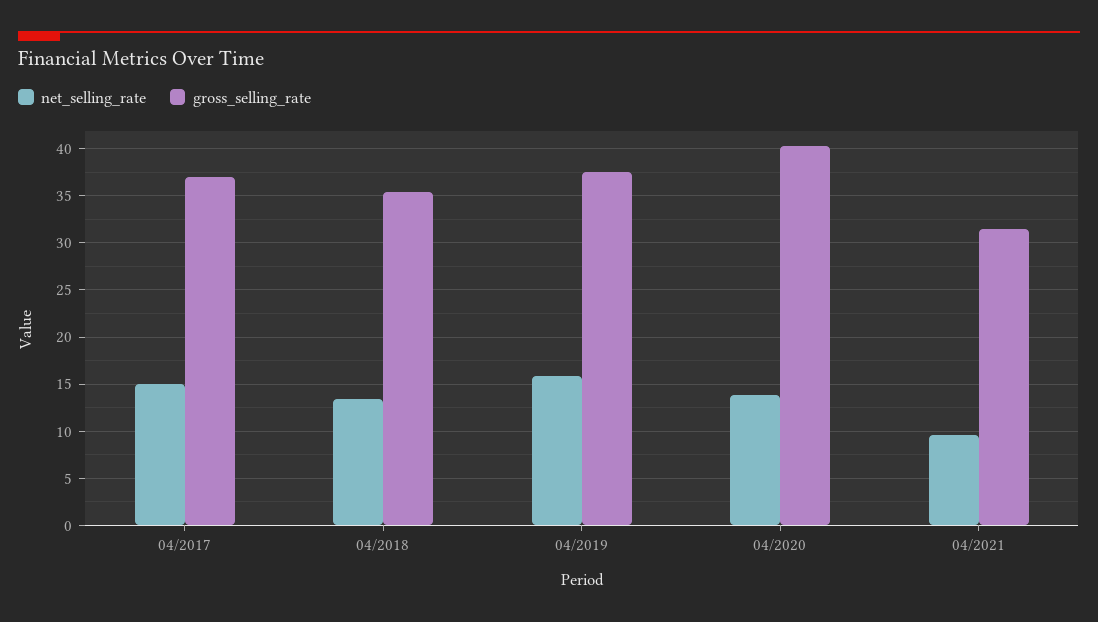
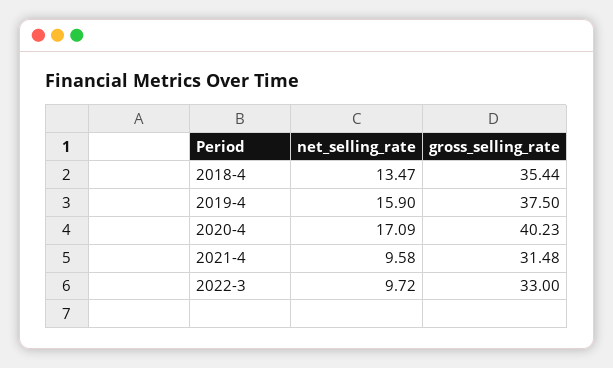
net_selling_rate, 04/2017: 15 -> none
gross_selling_rate, 04/2017: 37 -> none
net_selling_rate, 04/2020: 14 -> 17.09
net_selling_rate, 2022-3: none -> 9.72
gross_selling_rate, 2022-3: none -> 33

